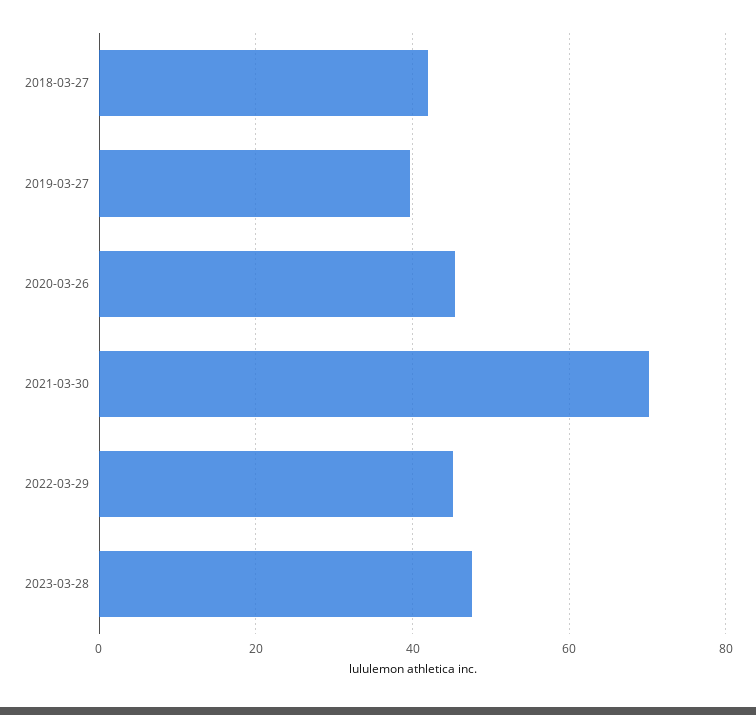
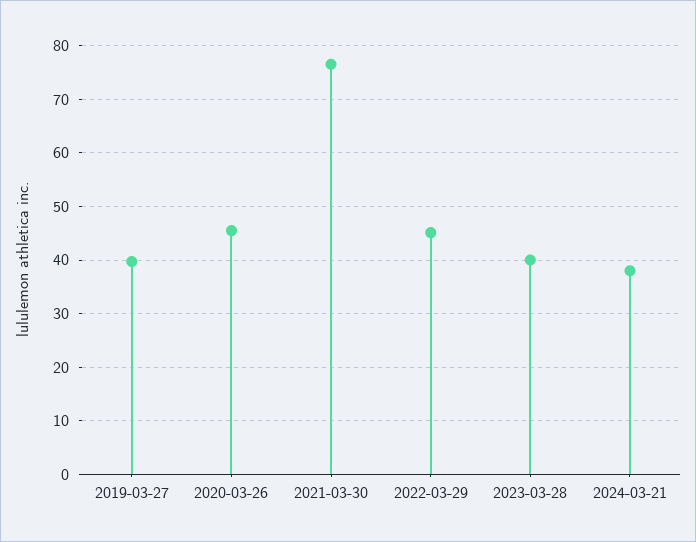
2018-03-27: 42 -> none
2021-03-30: 70 -> 76
2023-03-28: 48 -> 40
2024-03-21: none -> 38

